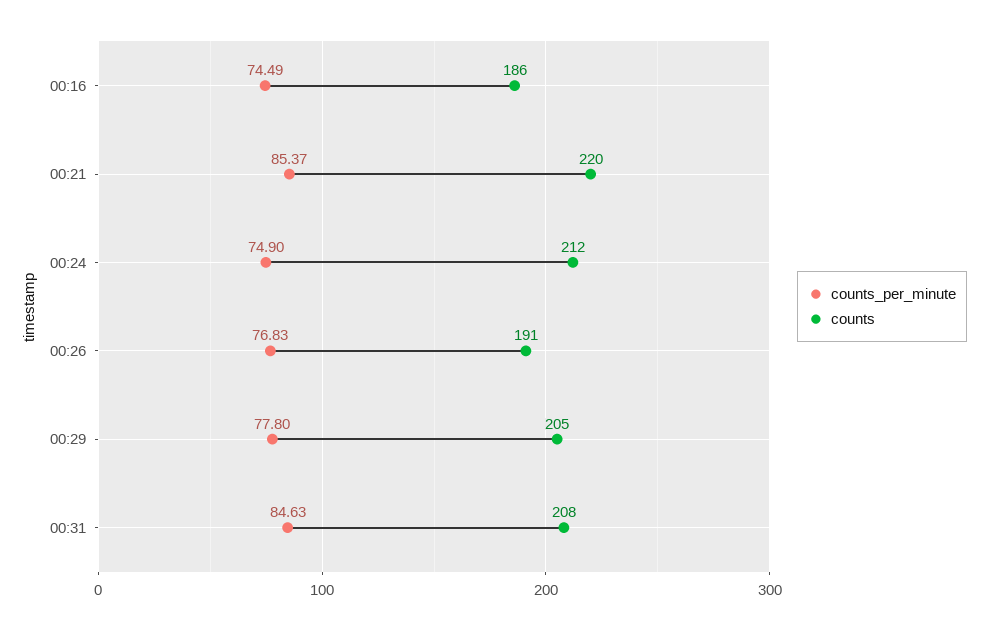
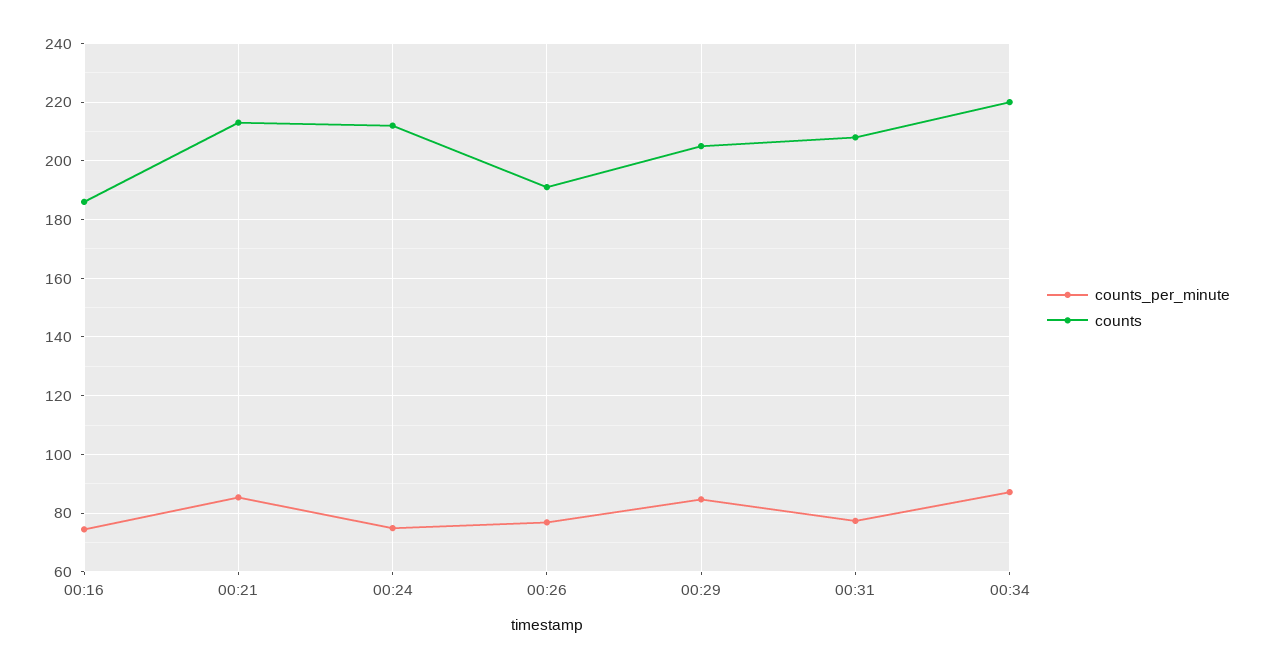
counts, 00:21: 220 -> 212.5
counts_per_minute, 00:29: 77.8 -> 85
counts_per_minute, 00:31: 84.63 -> 77.5
counts_per_minute, 00:34: none -> 87.5
counts, 00:34: none -> 220

